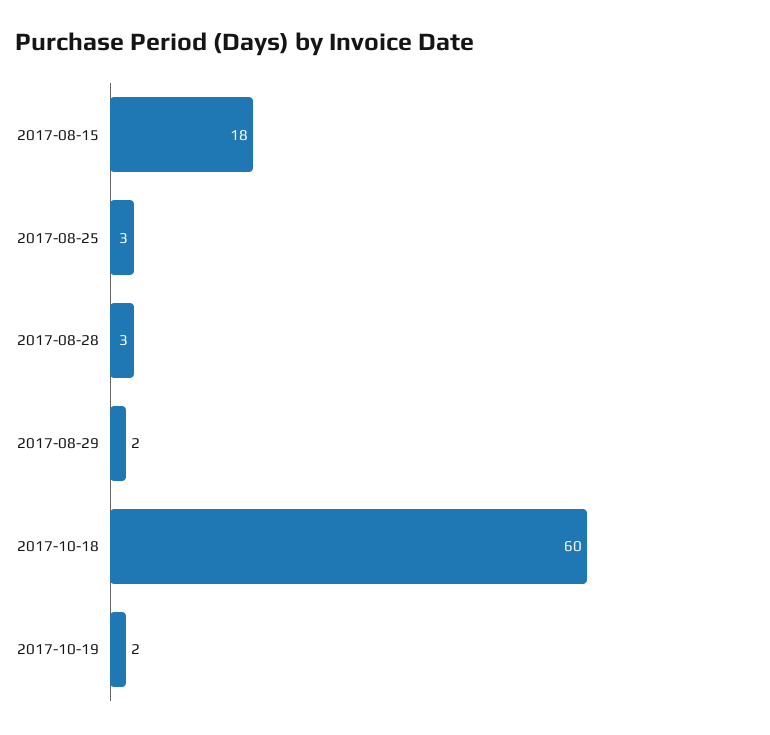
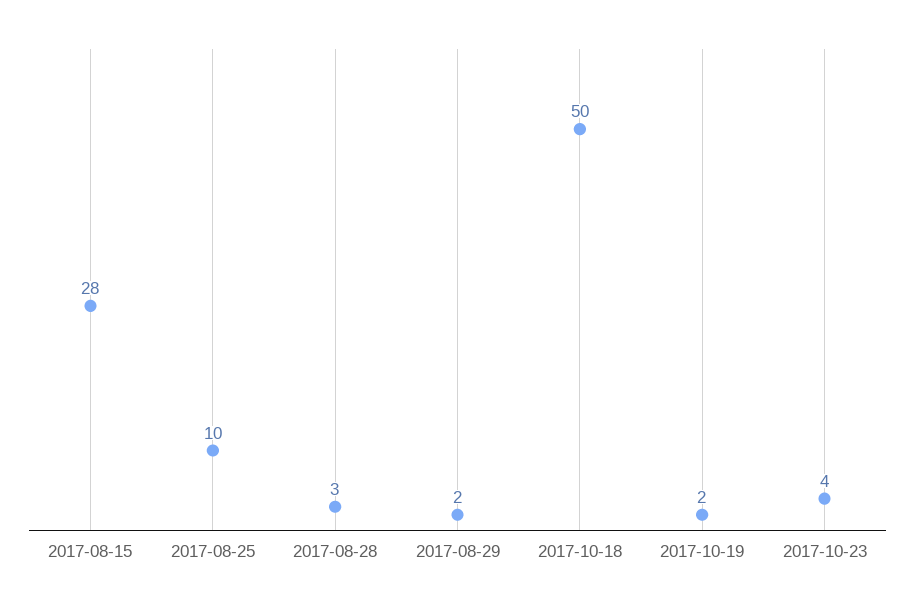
2017-08-15: 18 -> 28
2017-08-25: 3 -> 10
2017-10-18: 60 -> 50
2017-10-23: none -> 4

